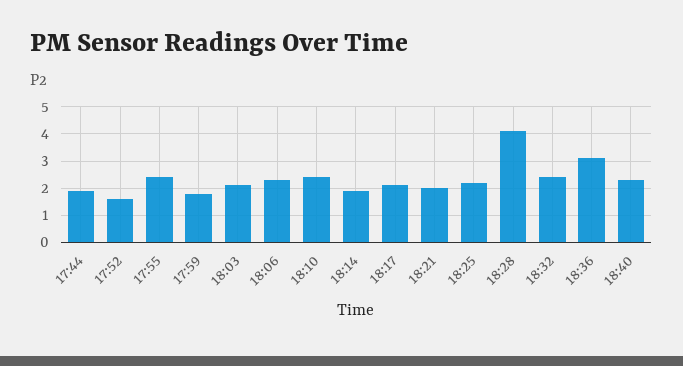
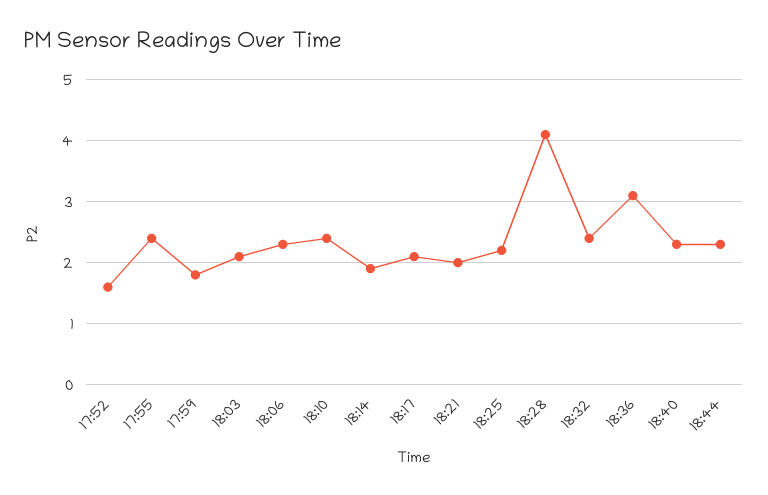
17:44: 2 -> none
18:44: none -> 2.3

